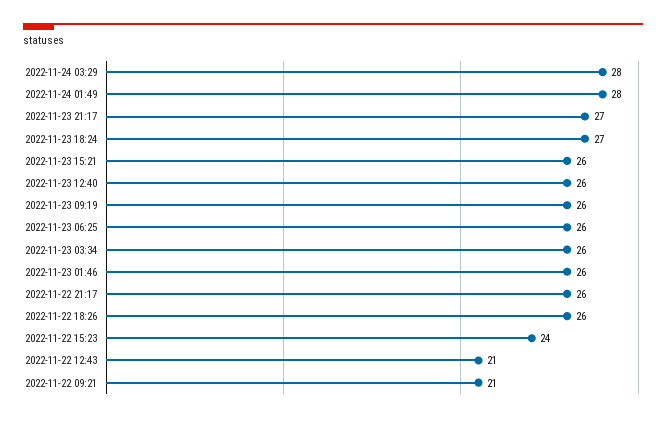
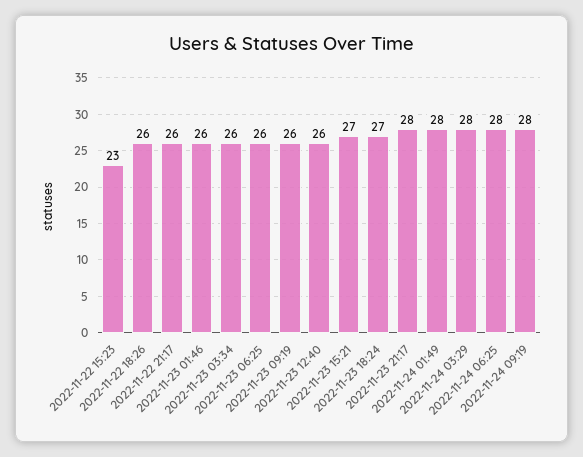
2022-11-23 21:17: 27 -> 28
2022-11-23 15:21: 26 -> 27
2022-11-22 15:23: 24 -> 23
2022-11-22 12:43: 21 -> none
2022-11-22 09:21: 21 -> none
2022-11-24 06:25: none -> 28
2022-11-24 09:19: none -> 28

